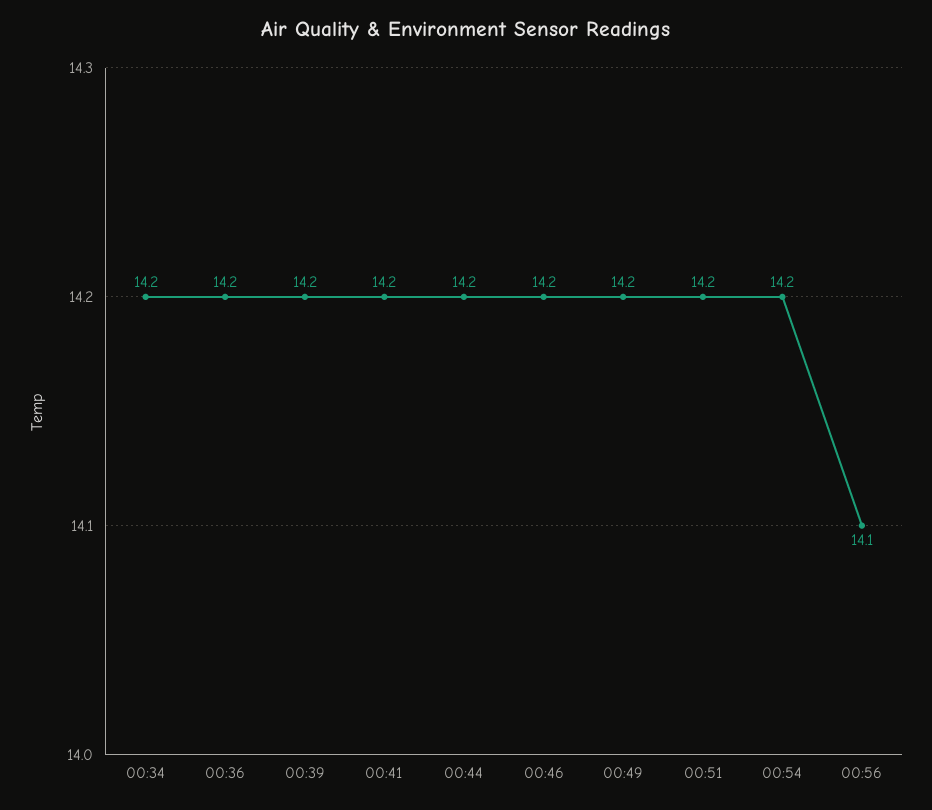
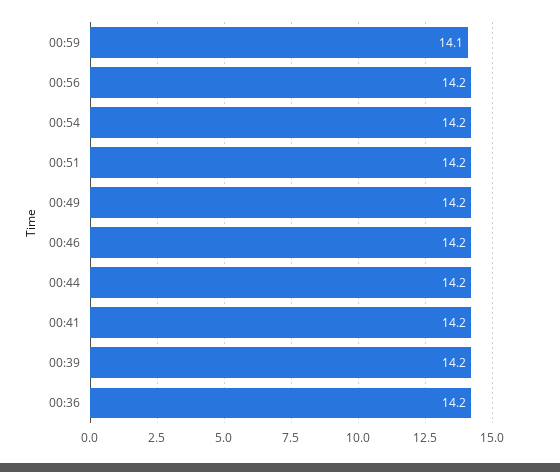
00:34: 14.2 -> none
00:56: 14.1 -> 14.2
00:59: none -> 14.1

